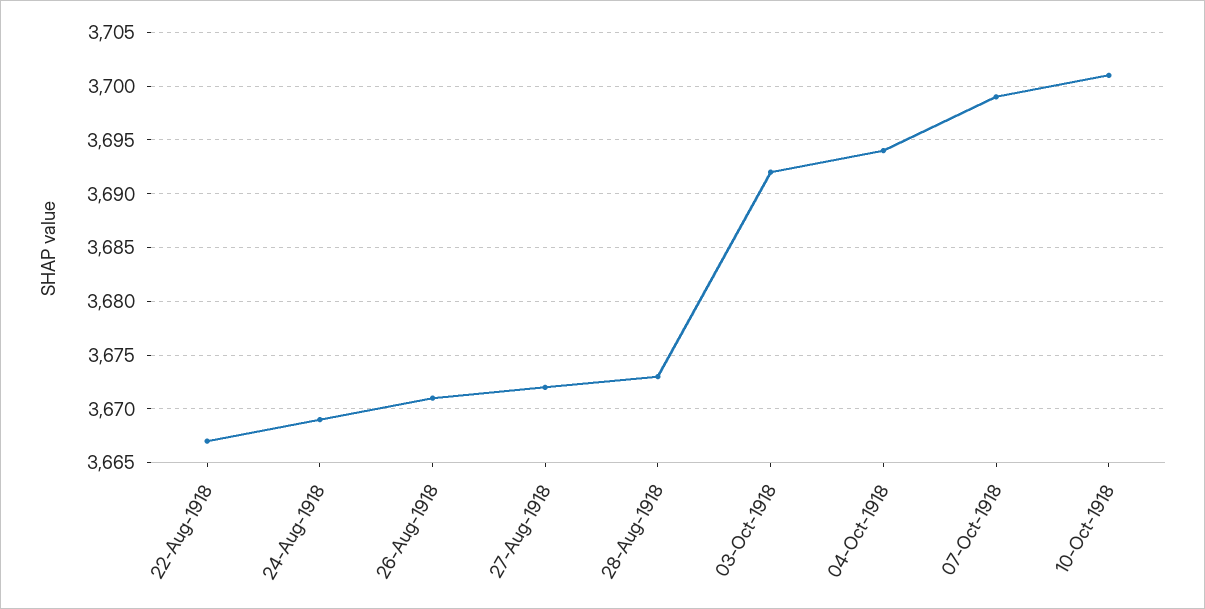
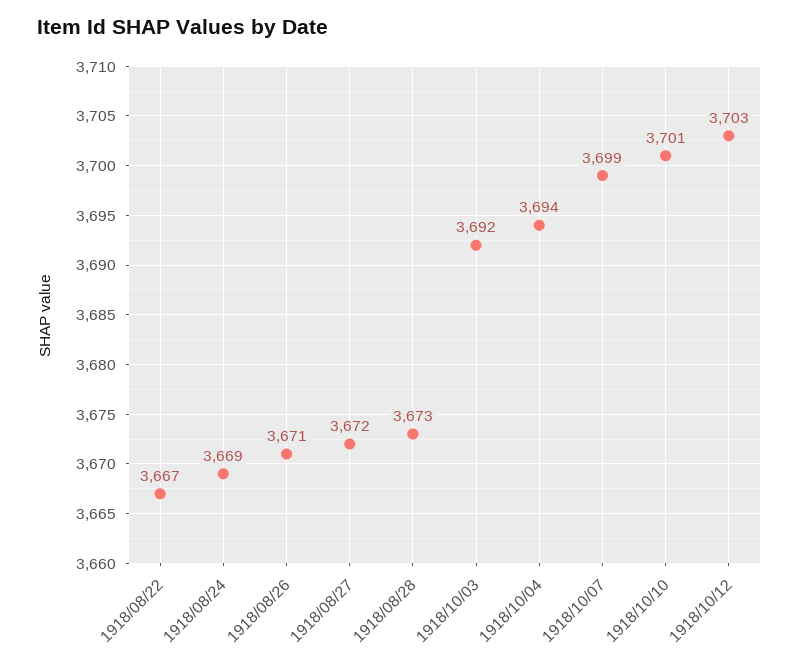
1918/10/12: none -> 3703

